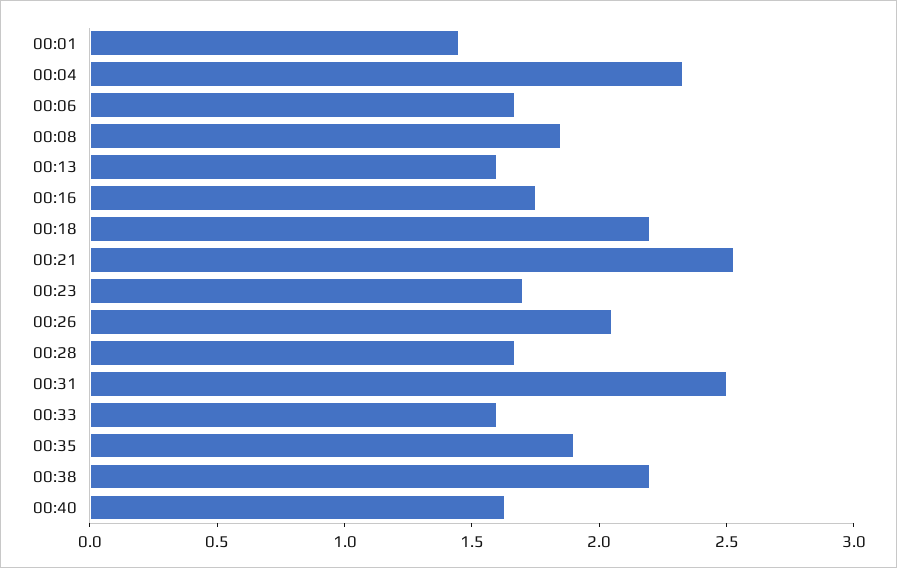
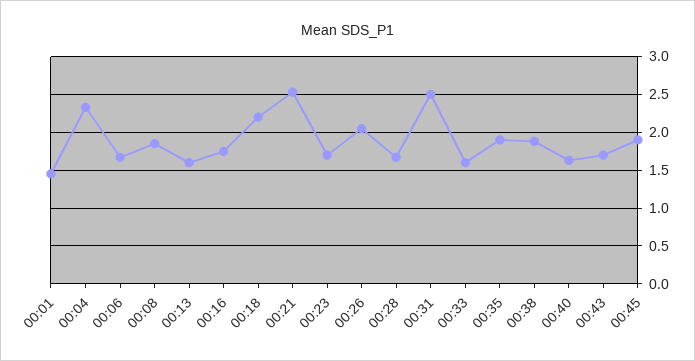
00:38: 2.2 -> 1.9
00:43: none -> 1.7
00:45: none -> 1.9

